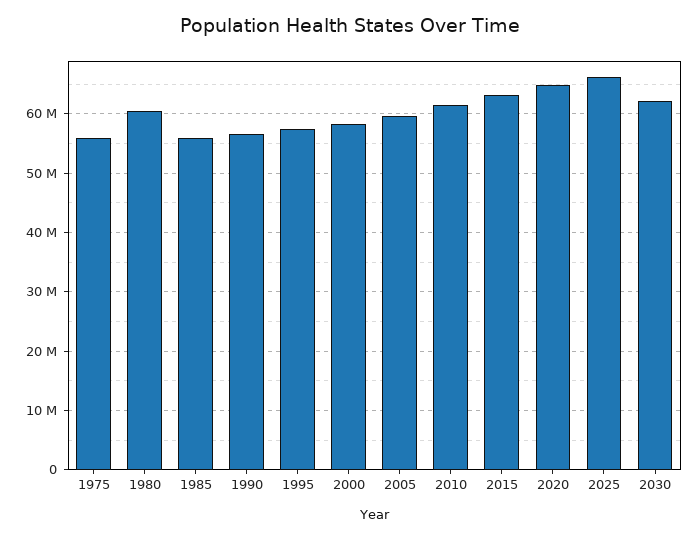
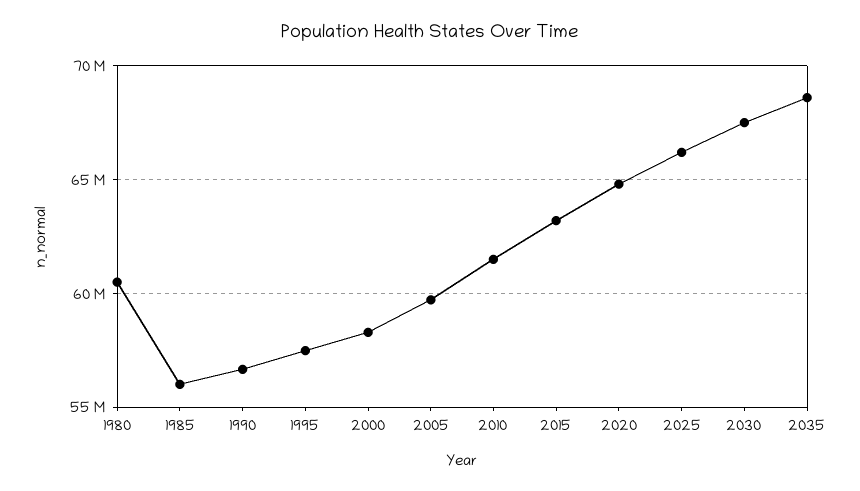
1975: 56000000 -> none
2030: 62000000 -> 67500000
2035: none -> 68500000

